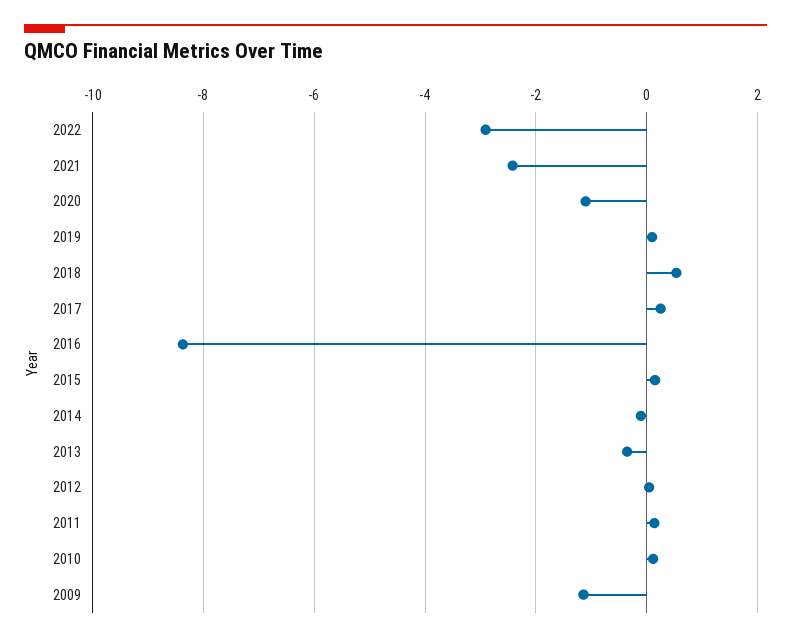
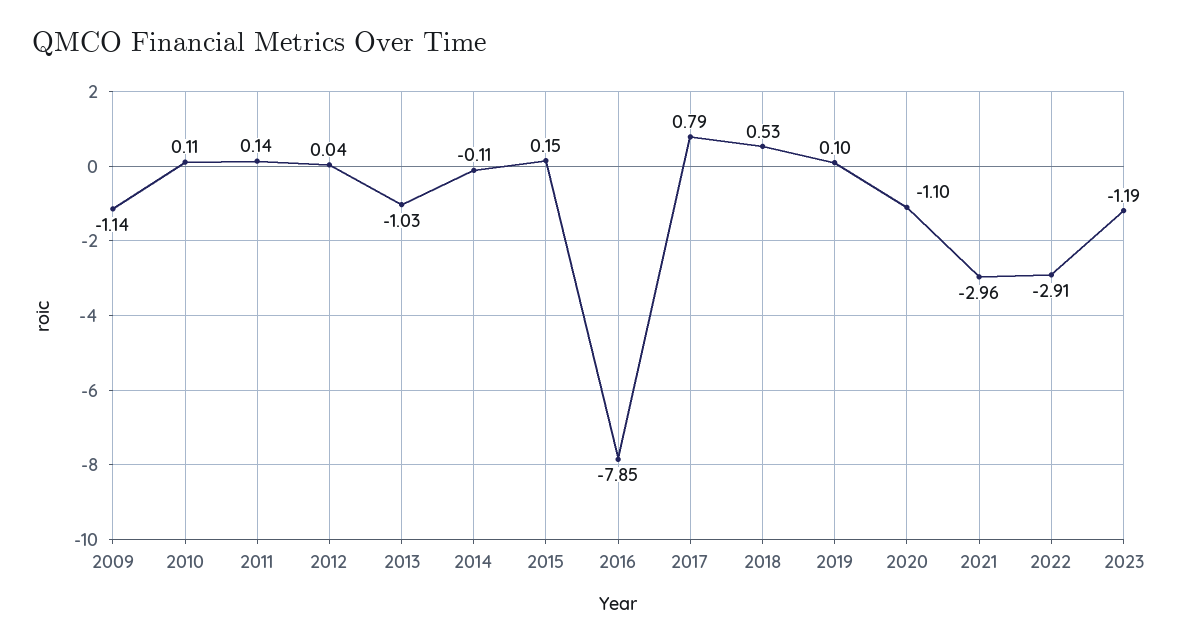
2021: -2.4 -> -2.96
2017: 0.2 -> 0.79
2016: -8.4 -> -7.85
2013: -0.4 -> -1.03
2023: none -> -1.19

